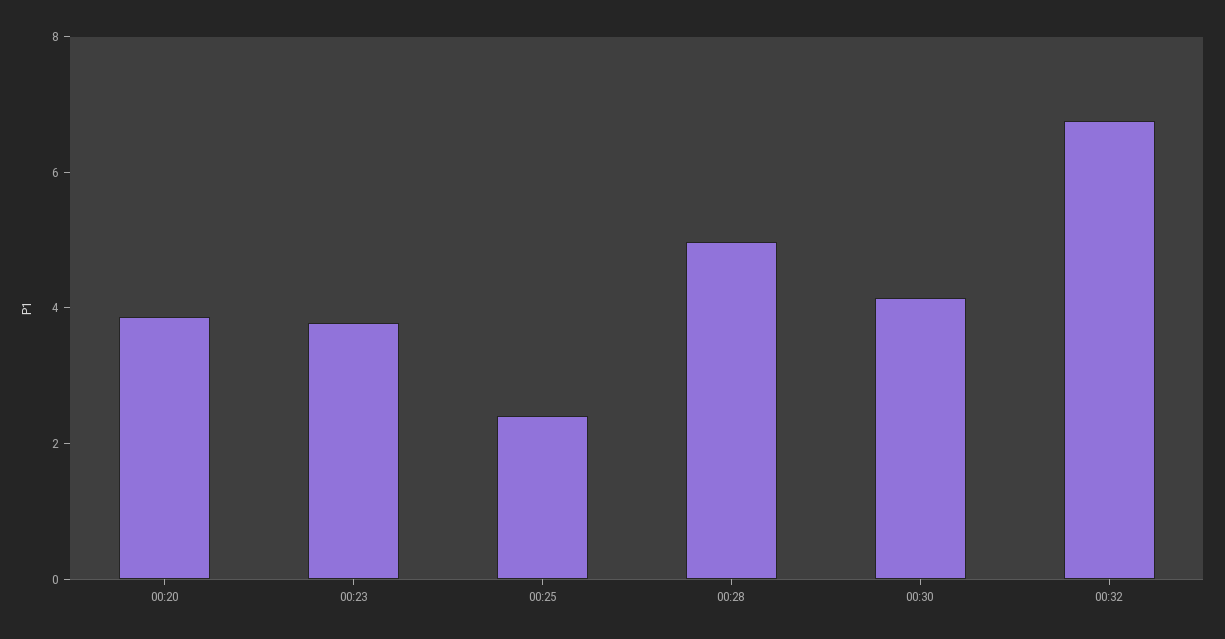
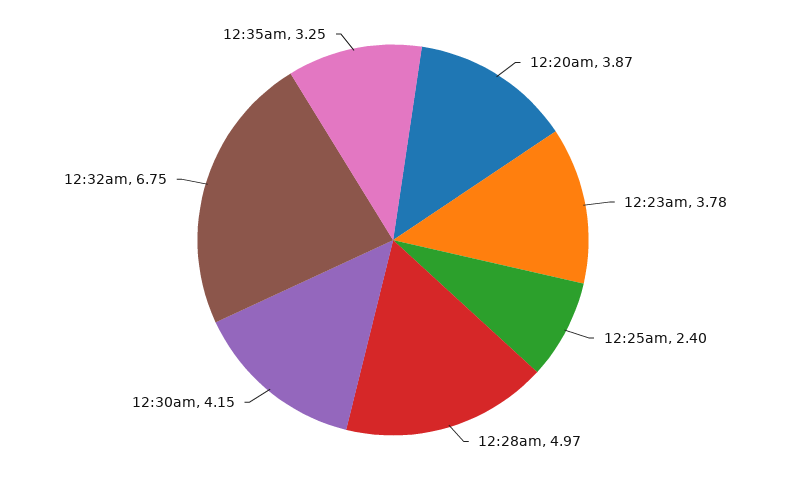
12:35am: none -> 3.25

